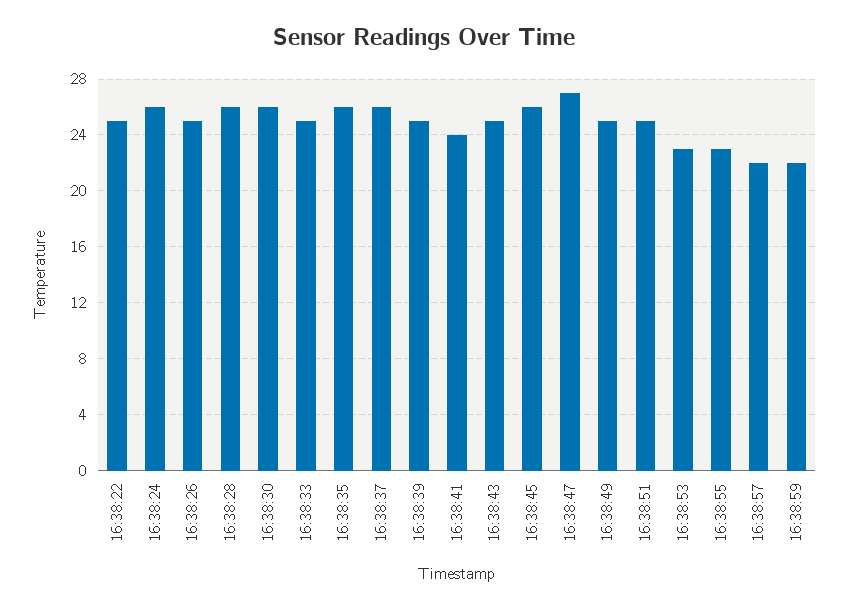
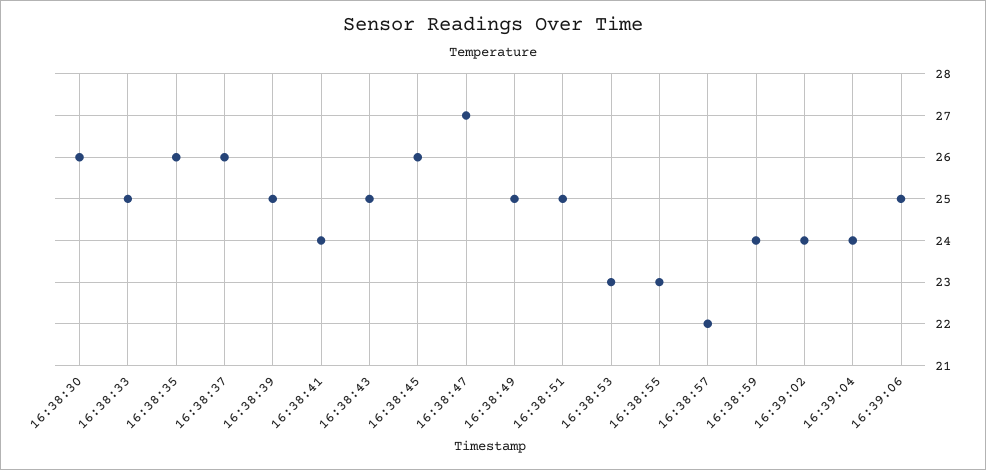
16:38:22: 25 -> none
16:38:24: 26 -> none
16:38:26: 25 -> none
16:38:28: 26 -> none
16:38:59: 22 -> 24
16:39:02: none -> 24
16:39:04: none -> 24
16:39:06: none -> 25

